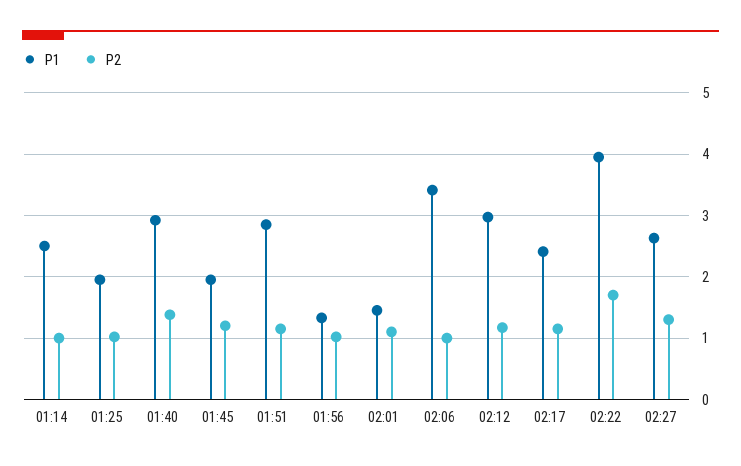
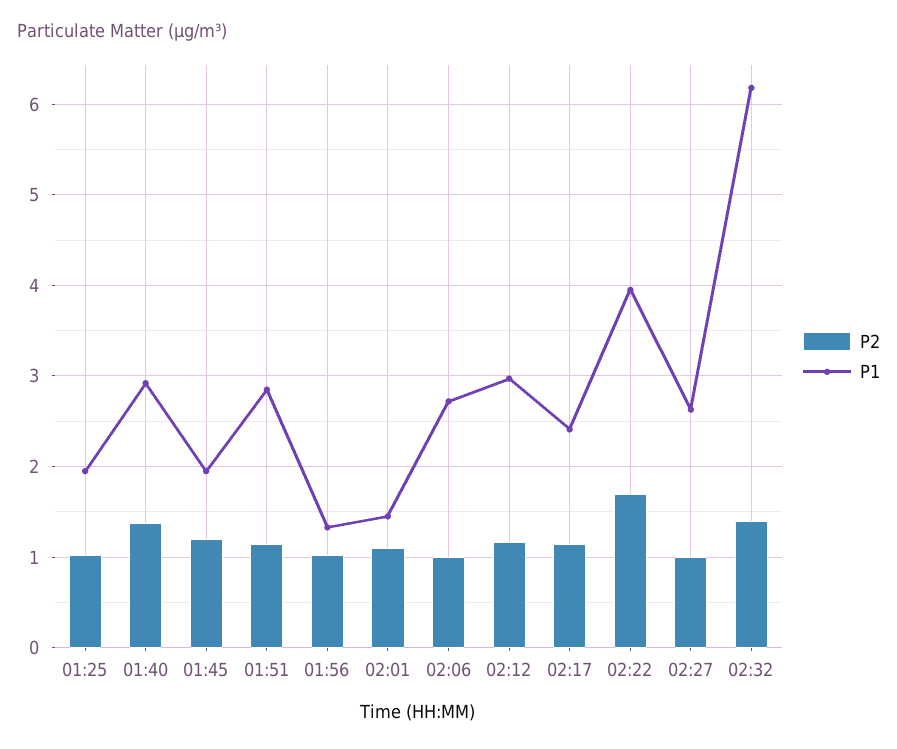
P1, 01:14: 2.5 -> none
P2, 01:14: 1 -> none
P1, 02:06: 3.4 -> 2.7
P2, 02:27: 1.3 -> 1
P2, 02:32: none -> 1.4
P1, 02:32: none -> 6.2

